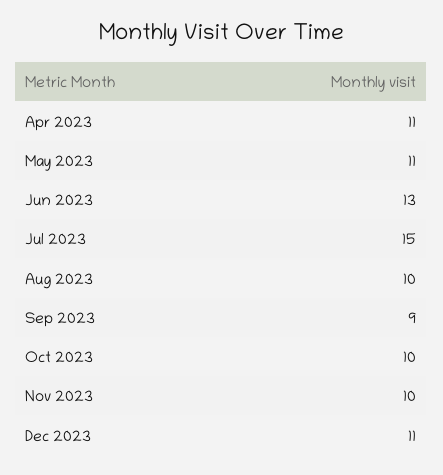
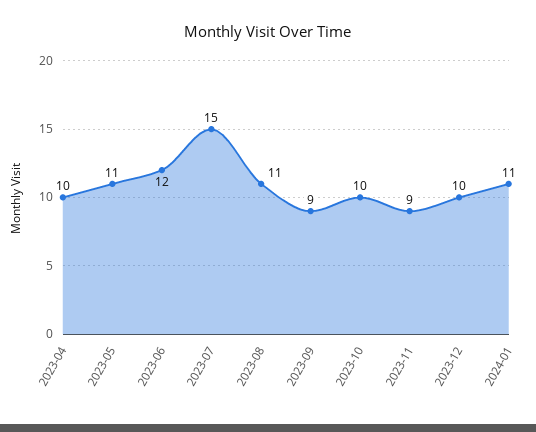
Apr 2023: 11 -> 10
Jun 2023: 13 -> 12
Aug 2023: 10 -> 11
Nov 2023: 10 -> 9
Dec 2023: 11 -> 10
2024-01: none -> 11

